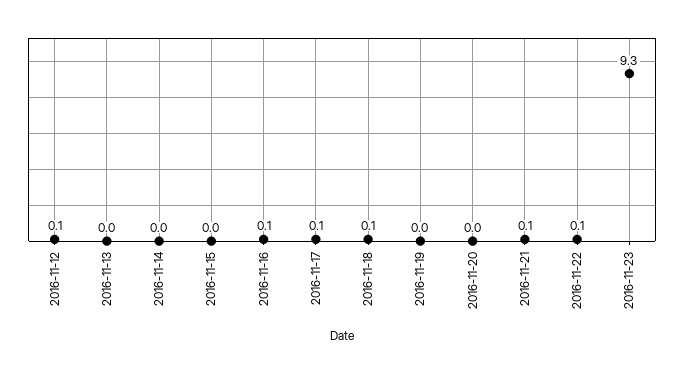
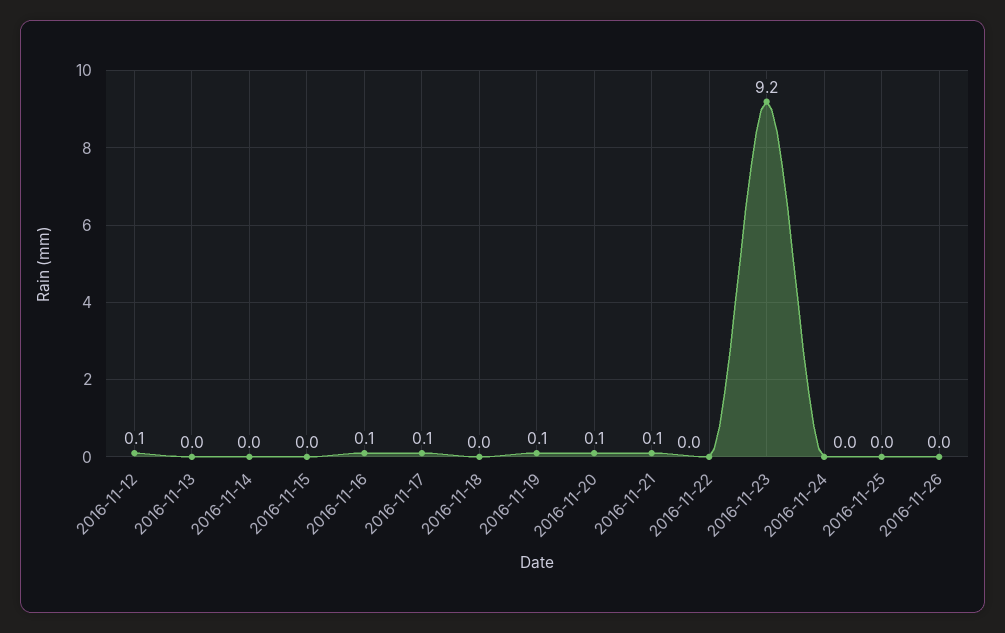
2016-11-18: 0.1 -> 0
2016-11-19: 0 -> 0.1
2016-11-20: 0 -> 0.1
2016-11-22: 0.1 -> 0
2016-11-23: 9.3 -> 9.2
2016-11-24: none -> 0
2016-11-25: none -> 0
2016-11-26: none -> 0

